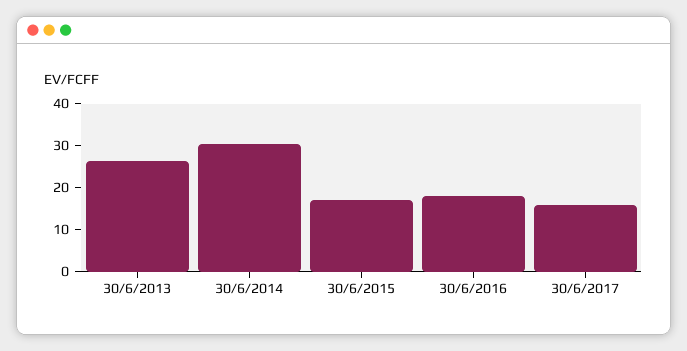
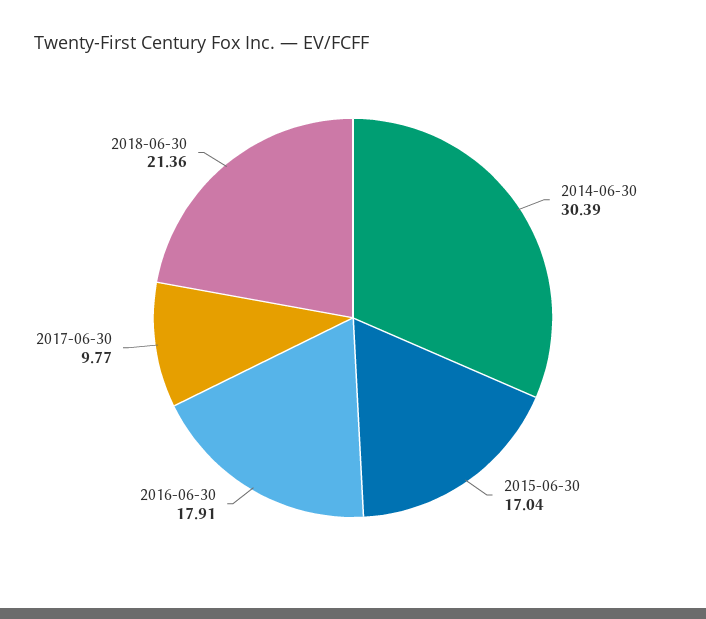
30/6/2013: 26 -> none
30/6/2017: 16 -> 9.77
2018-06-30: none -> 21.36

